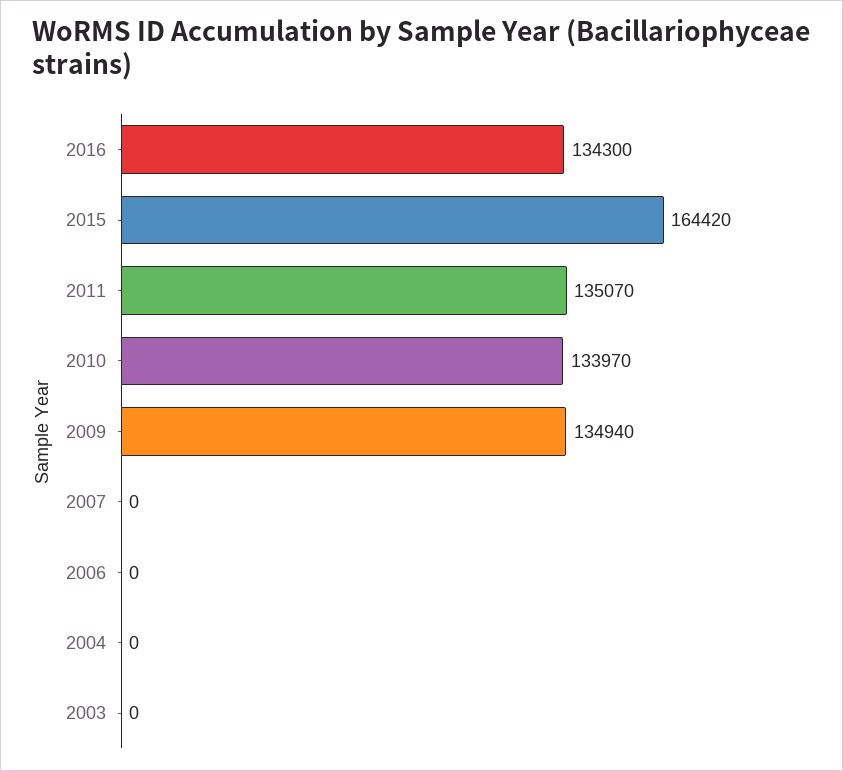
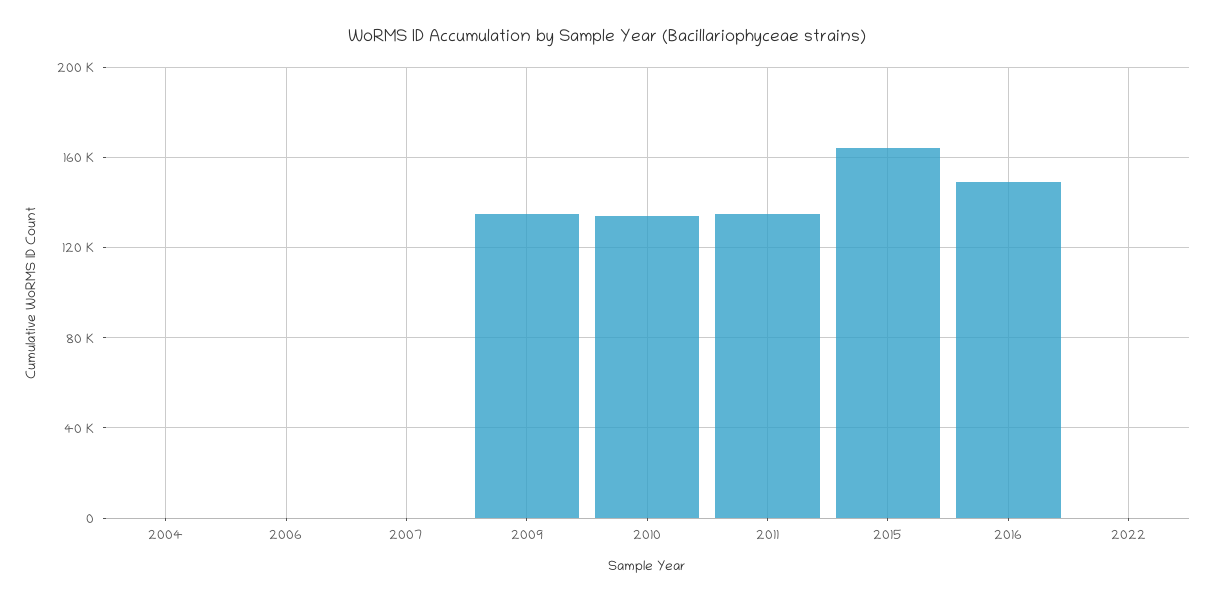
2016: 134300 -> 150000
2003: 0 -> none
2022: none -> 0

